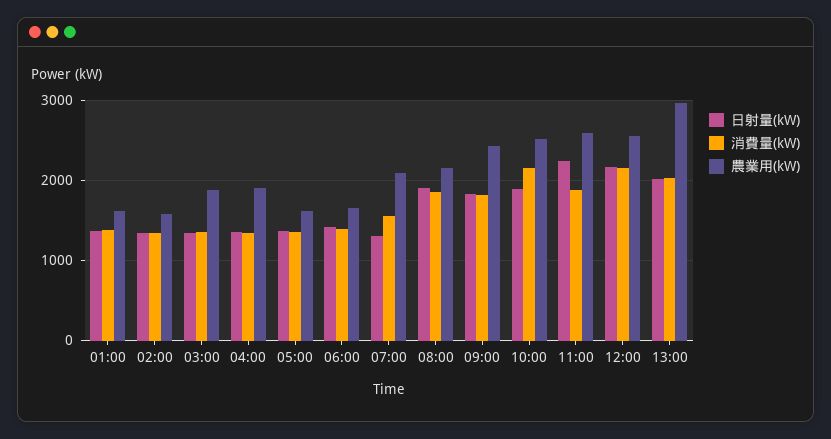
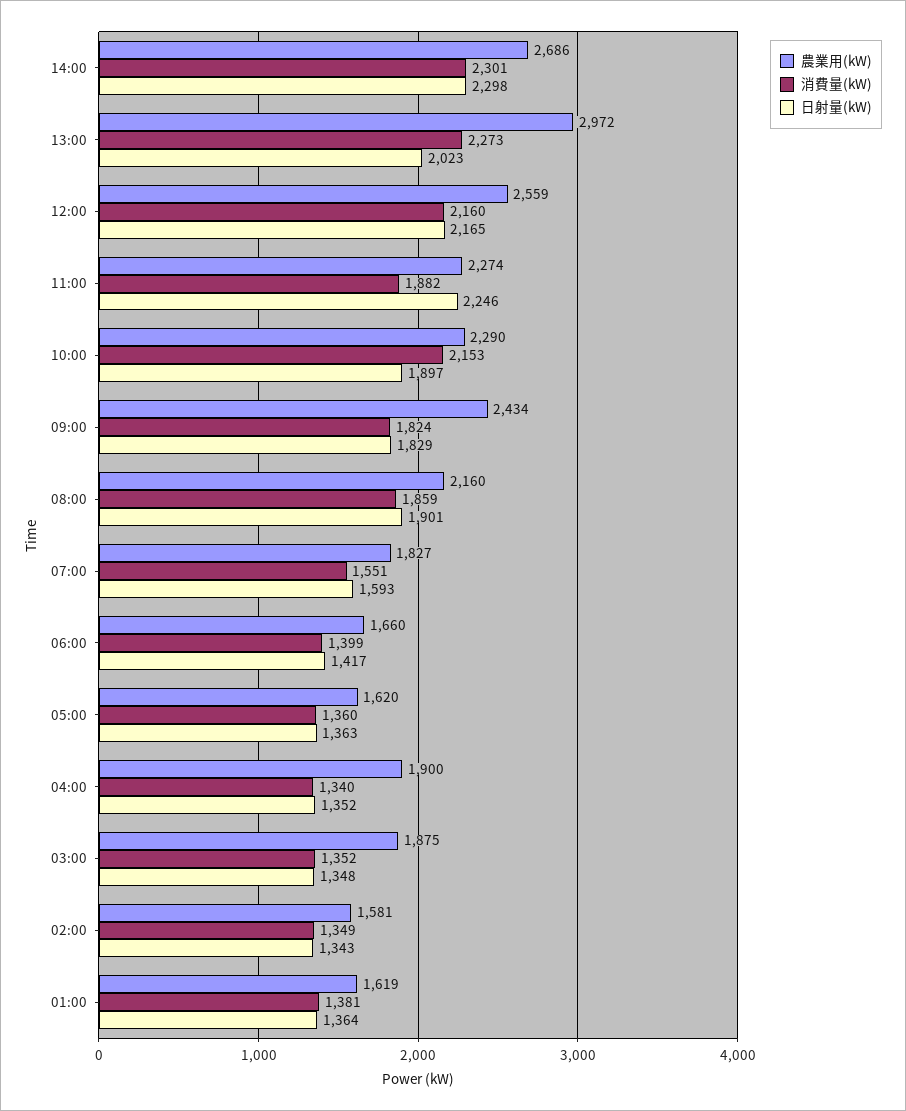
日射量(kW), 07:00: 1300 -> 1593
農業用(kW), 07:00: 2100 -> 1827
農業用(kW), 10:00: 2500 -> 2290
農業用(kW), 11:00: 2600 -> 2274
消費量(kW), 13:00: 2000 -> 2273
農業用(kW), 14:00: none -> 2686
消費量(kW), 14:00: none -> 2301
日射量(kW), 14:00: none -> 2298

